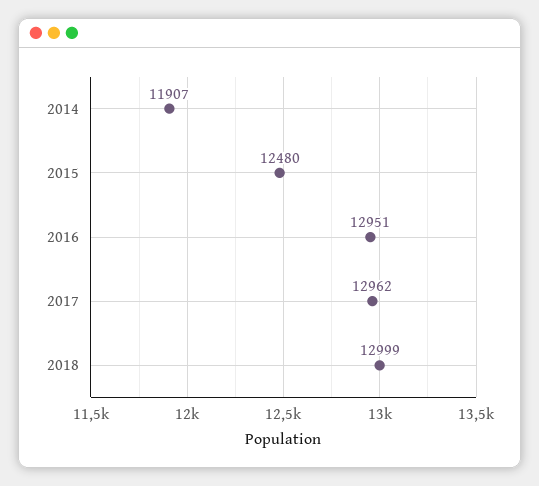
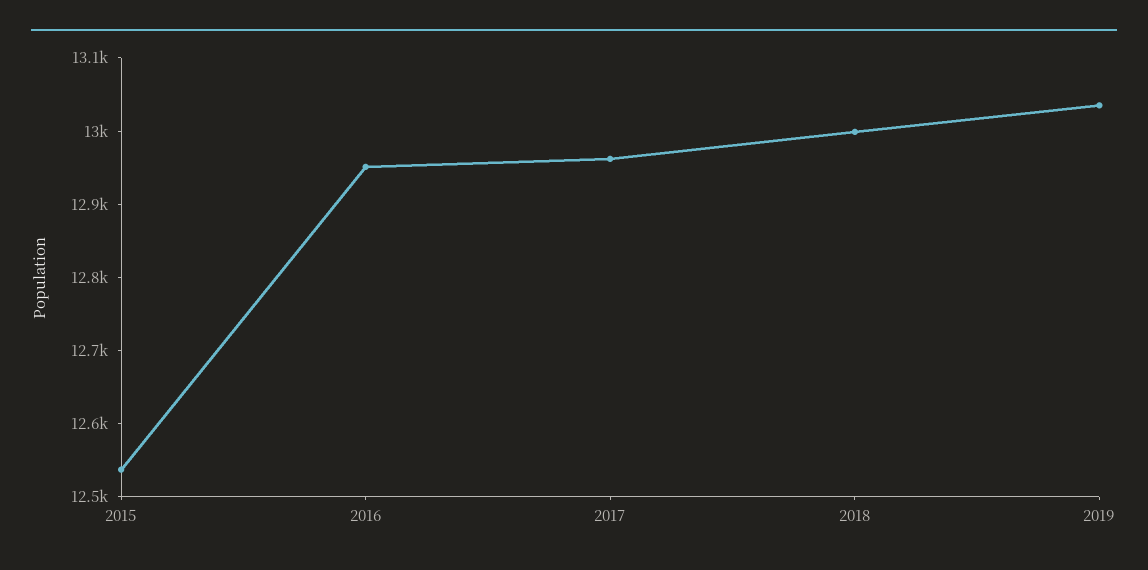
2014: 11907 -> none
2015: 12480 -> 12540
2019: none -> 13040

